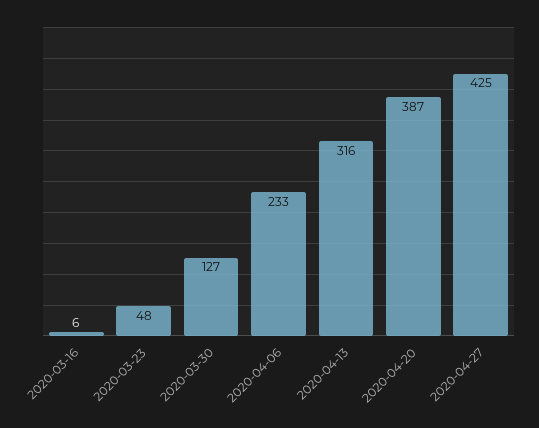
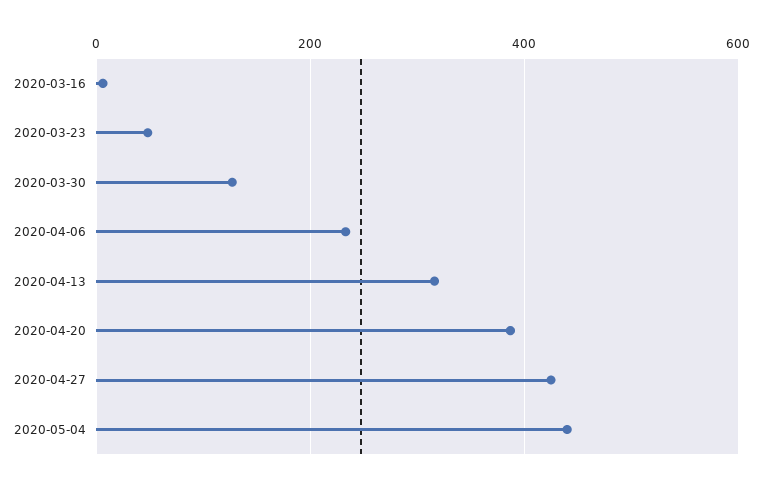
2020-05-04: none -> 440

